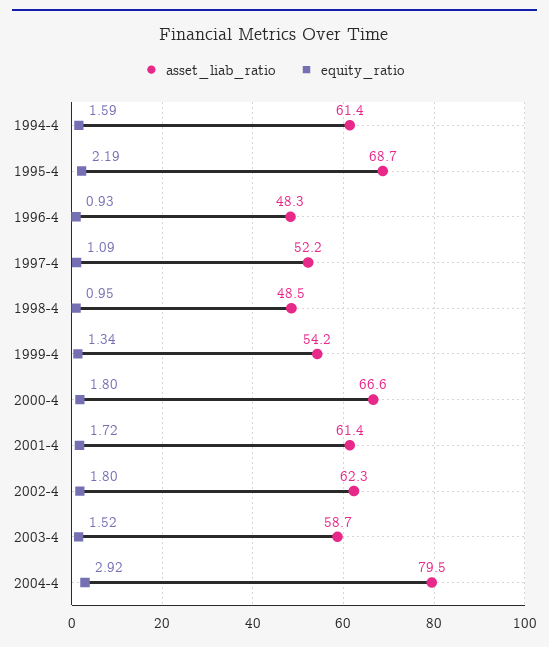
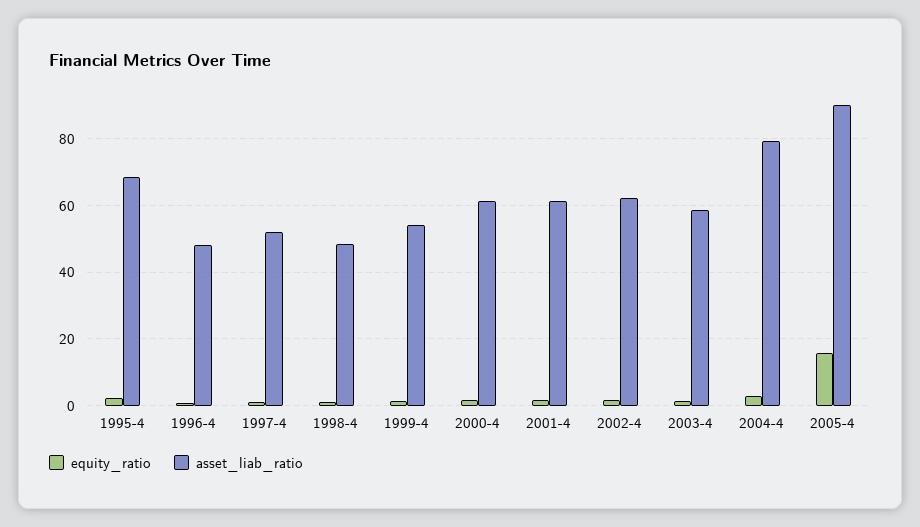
asset_liab_ratio, 1994-4: 61.4 -> none
equity_ratio, 1994-4: 1.59 -> none
asset_liab_ratio, 2000-4: 66.6 -> 62
equity_ratio, 2005-4: none -> 16
asset_liab_ratio, 2005-4: none -> 90

